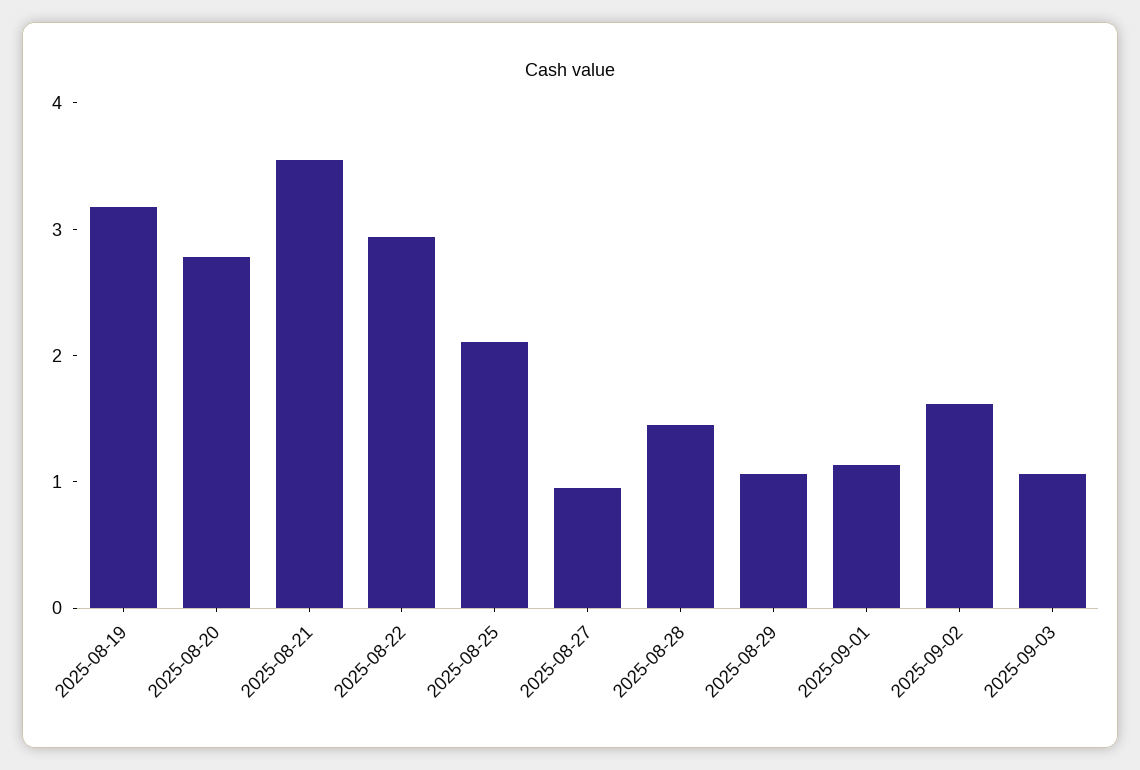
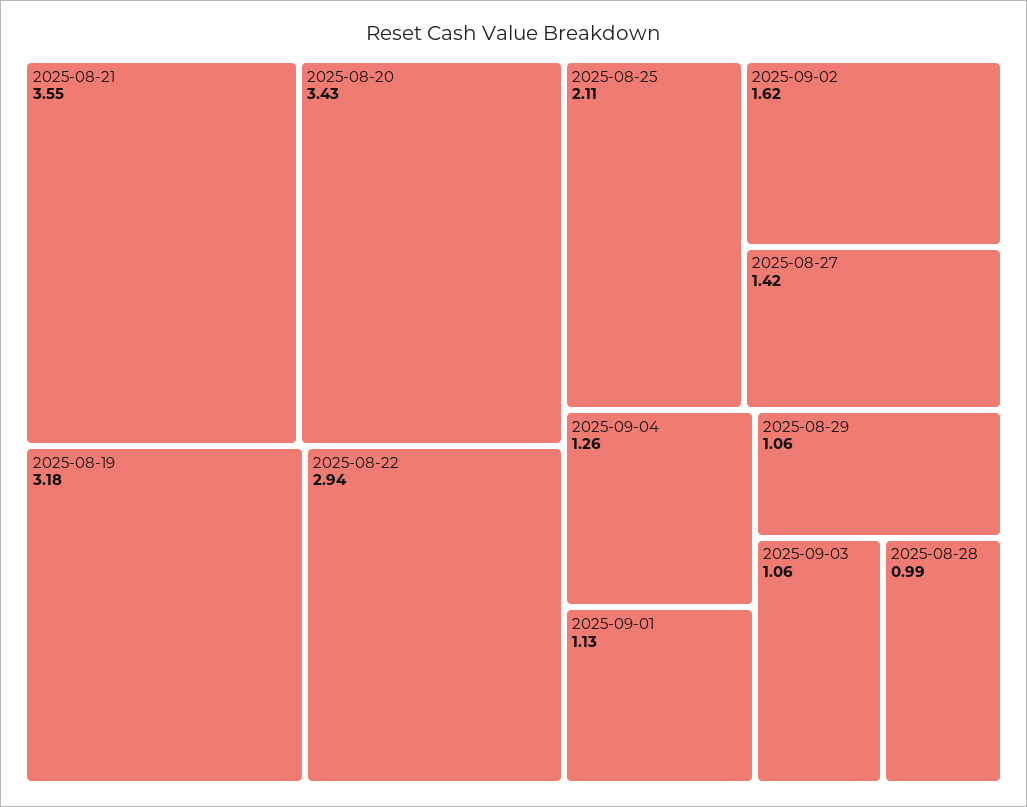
2025-08-20: 2.8 -> 3.43
2025-08-27: 1 -> 1.42
2025-08-28: 1.4 -> 0.99
2025-09-04: none -> 1.26

